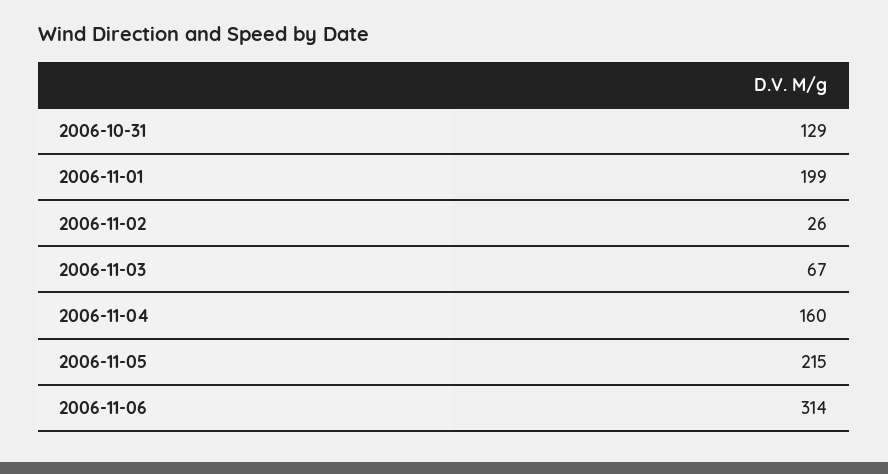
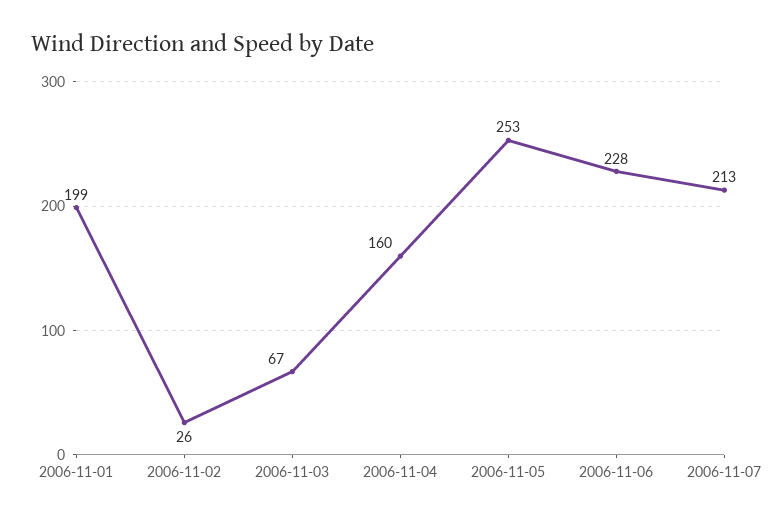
2006-10-31: 129 -> none
2006-11-05: 215 -> 253
2006-11-06: 314 -> 228
2006-11-07: none -> 213

